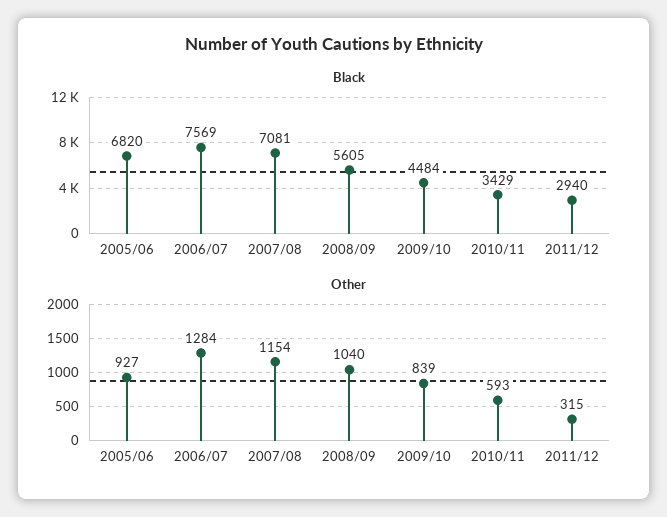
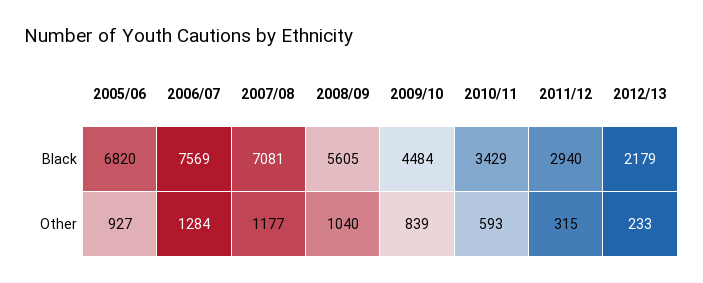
Other, 2007/08: 1154 -> 1177
Black, 2012/13: none -> 2179
Other, 2012/13: none -> 233

